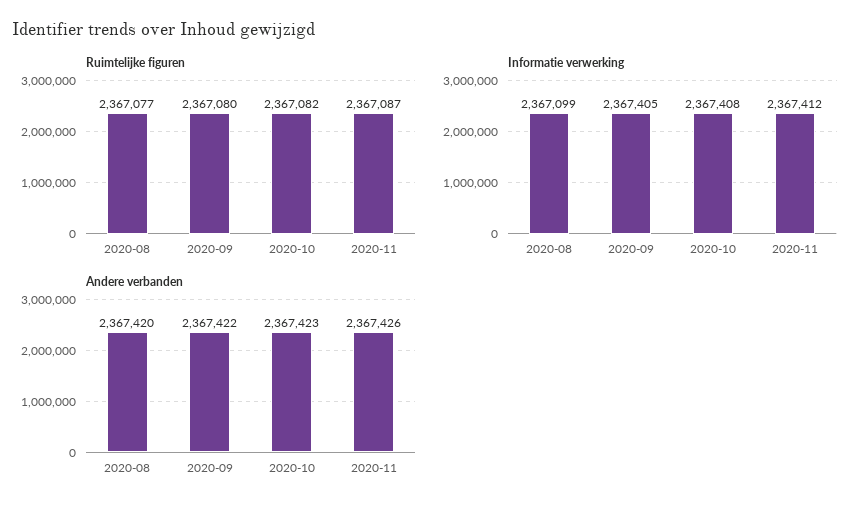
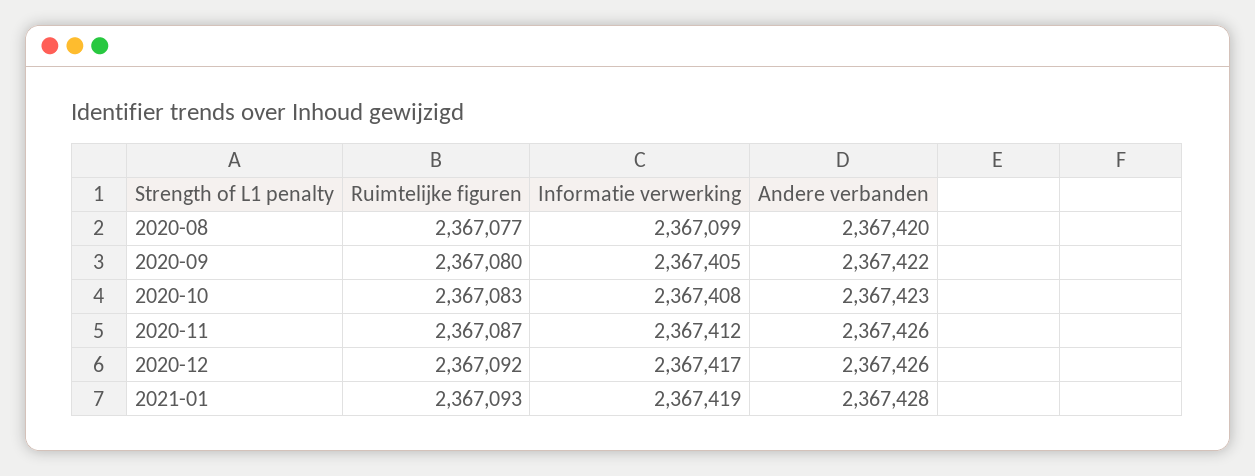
Ruimtelijke figuren, 2020-10: 2367082 -> 2367083
Ruimtelijke figuren, 2020-12: none -> 2367092
Informatie verwerking, 2020-12: none -> 2367417
Andere verbanden, 2020-12: none -> 2367426
Ruimtelijke figuren, 2021-01: none -> 2367093
Informatie verwerking, 2021-01: none -> 2367419
Andere verbanden, 2021-01: none -> 2367428

